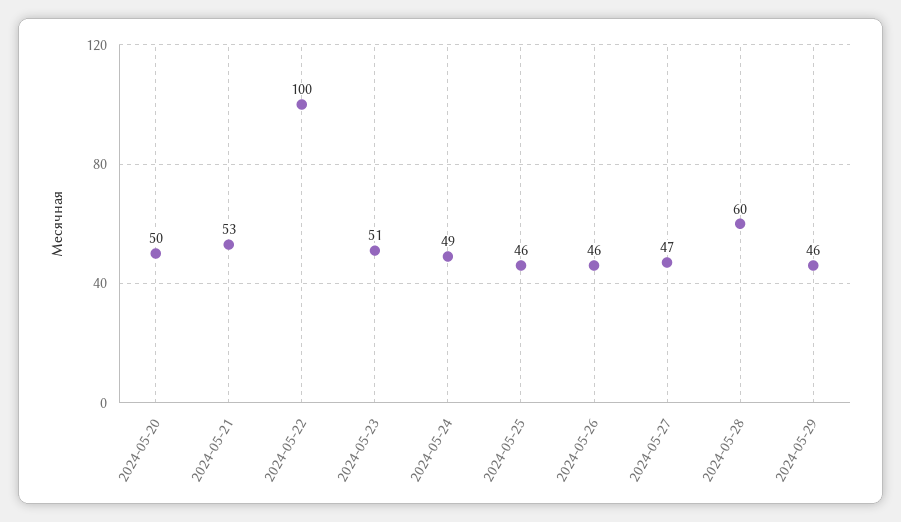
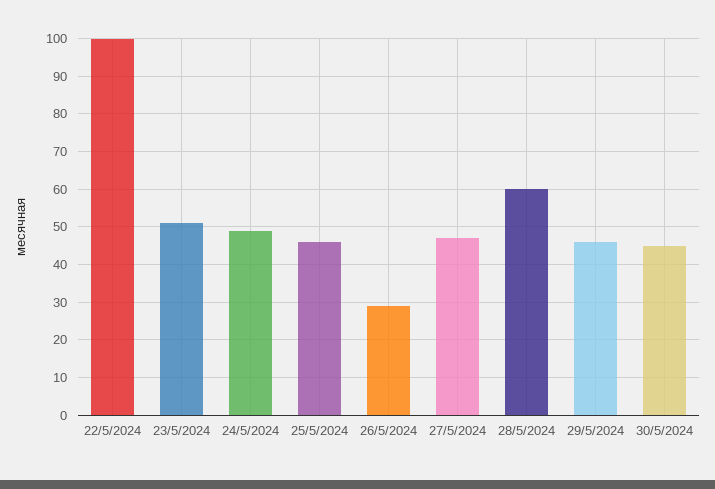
2024-05-20: 50 -> none
2024-05-21: 53 -> none
2024-05-26: 46 -> 30
30/5/2024: none -> 45

